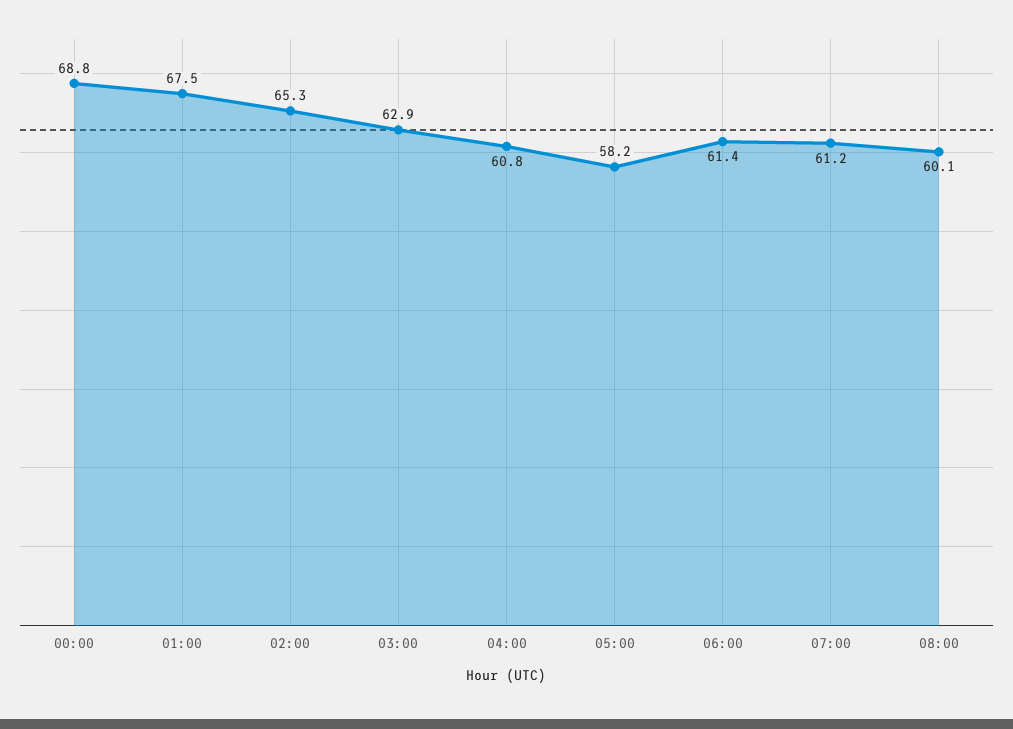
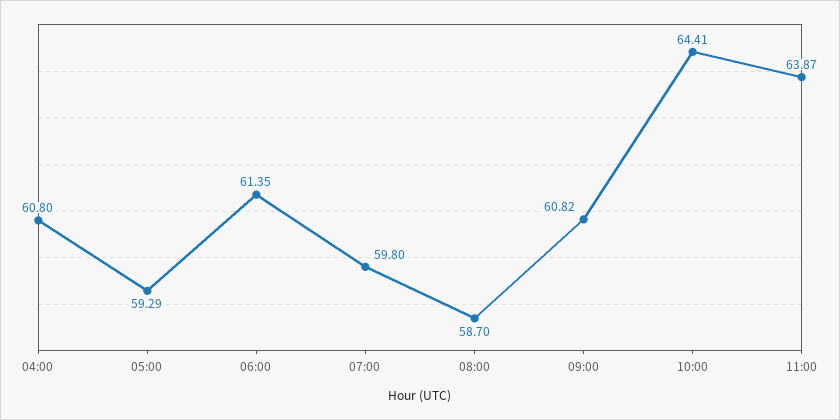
00:00: 68.8 -> none
01:00: 67.5 -> none
02:00: 65.3 -> none
03:00: 62.9 -> none
05:00: 58.2 -> 59.29
07:00: 61.2 -> 59.8
08:00: 60.1 -> 58.7
09:00: none -> 60.82
10:00: none -> 64.41
11:00: none -> 63.87

